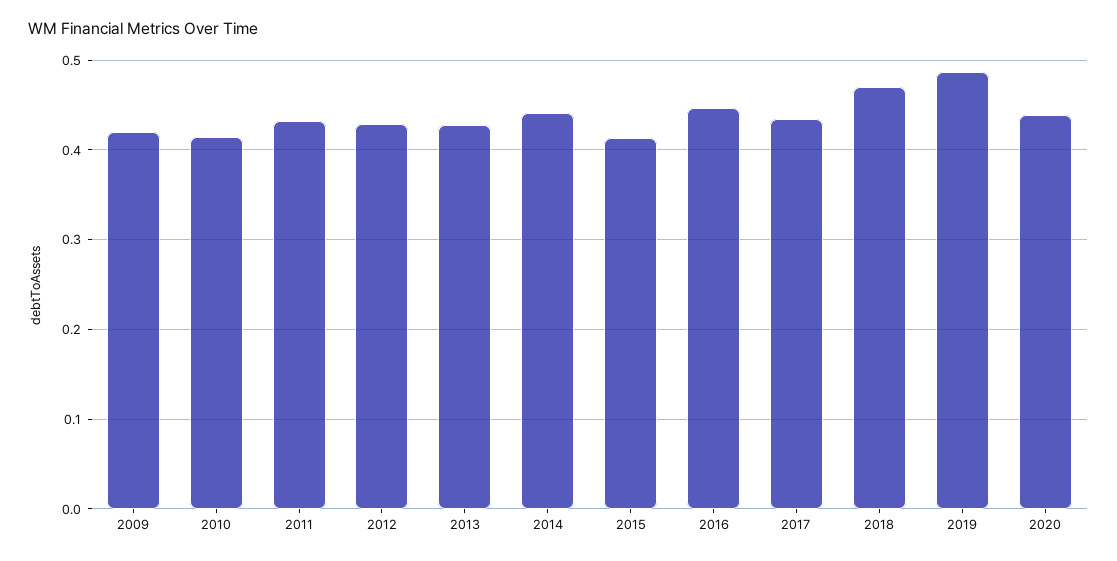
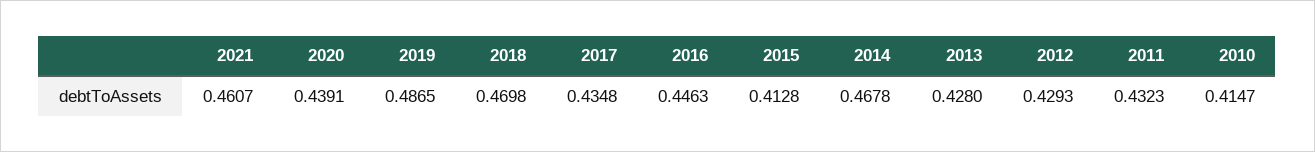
2009: 0.42 -> none
2014: 0.44 -> 0.4678
2021: none -> 0.4607

